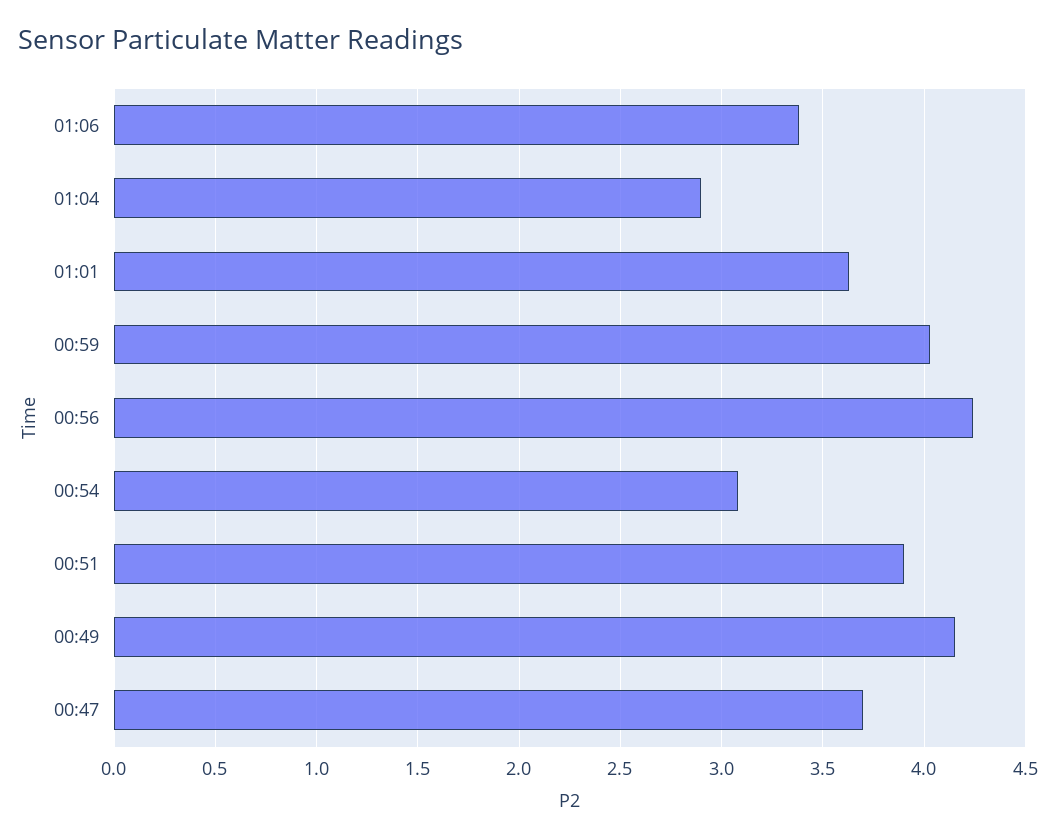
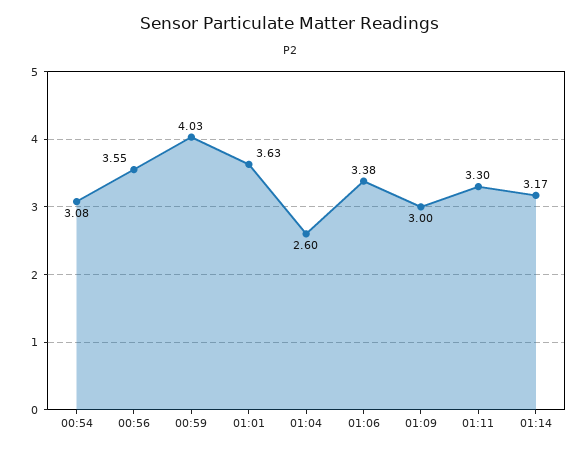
01:04: 2.9 -> 2.6
00:56: 4.25 -> 3.55
00:51: 3.9 -> none
00:49: 4.15 -> none
00:47: 3.7 -> none
01:09: none -> 3
01:11: none -> 3.3
01:14: none -> 3.17

